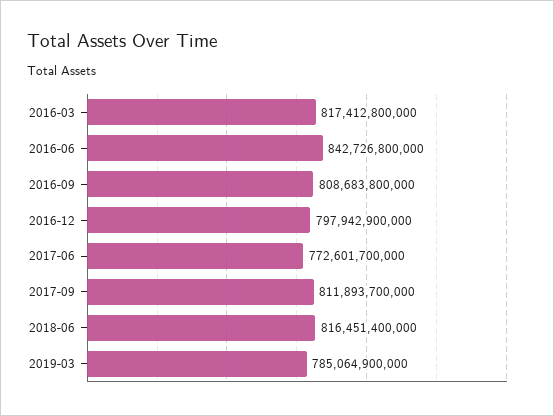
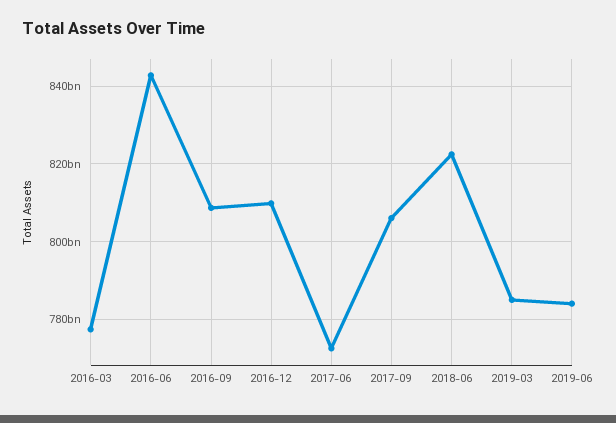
2016-03: 817412800000 -> 778000000000
2016-12: 797942900000 -> 810000000000
2017-09: 811893700000 -> 806000000000
2018-06: 816451400000 -> 822000000000
2019-06: none -> 784000000000

